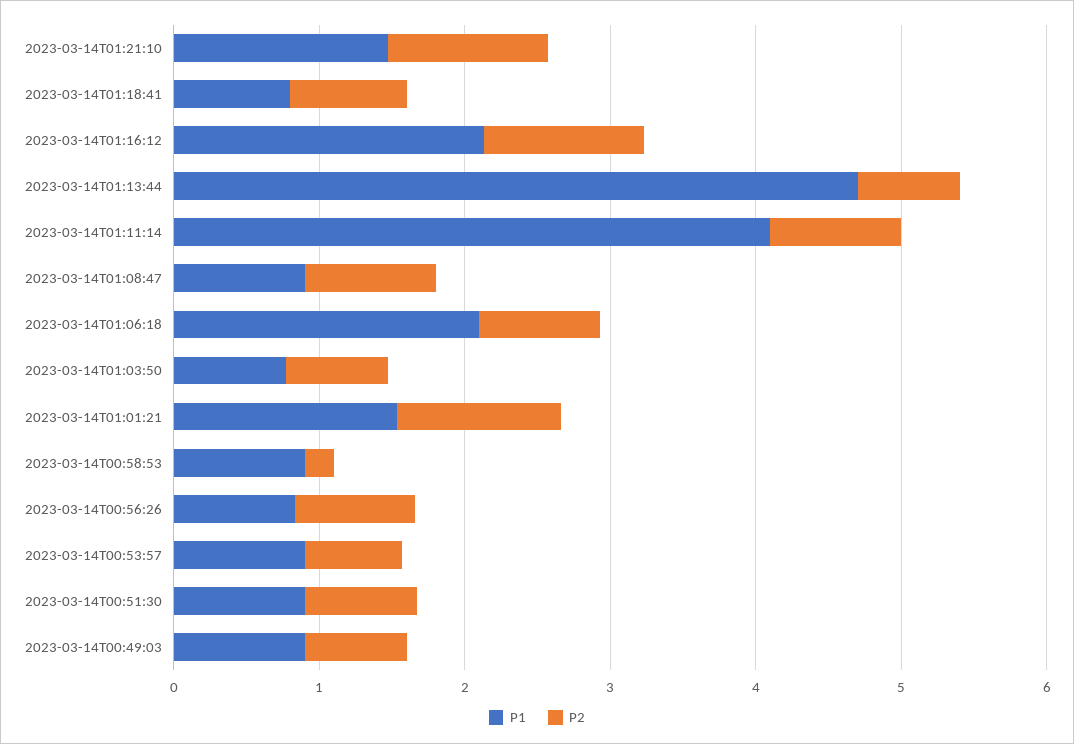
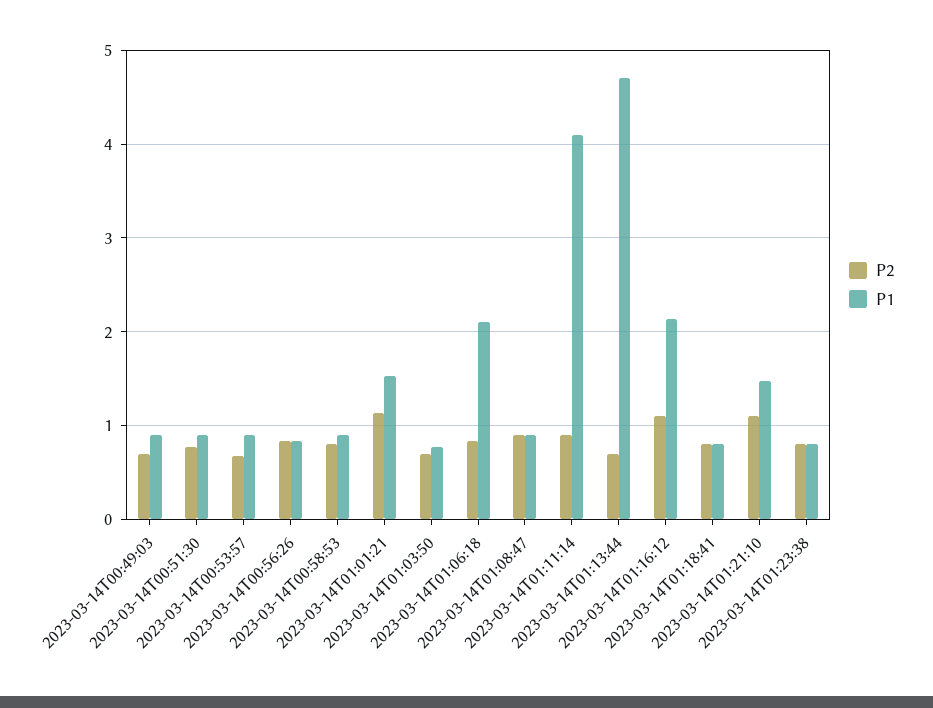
P2, 2023-03-14T00:58:53: 0.2 -> 0.8
P2, 2023-03-14T01:23:38: none -> 0.8
P1, 2023-03-14T01:23:38: none -> 0.8

